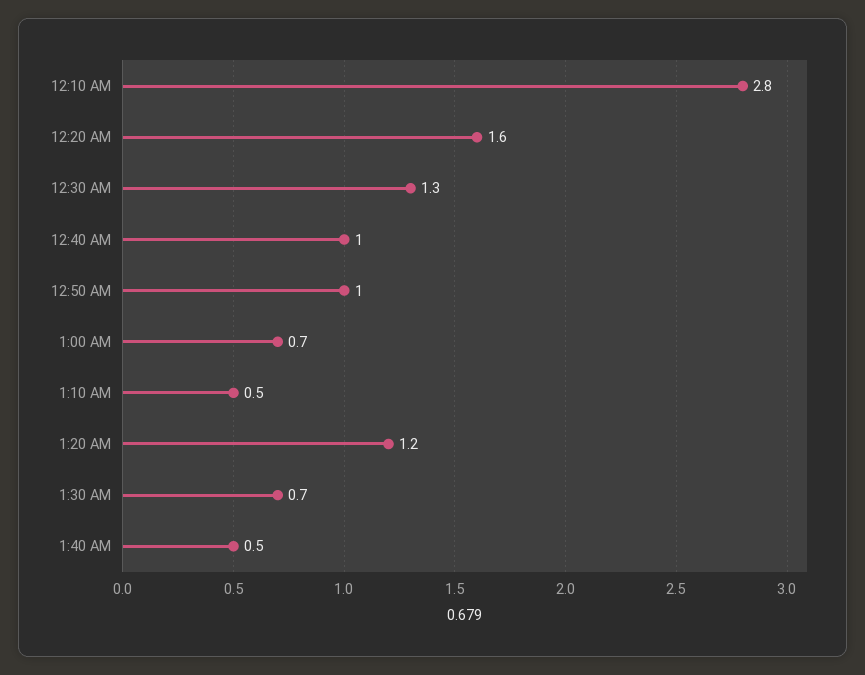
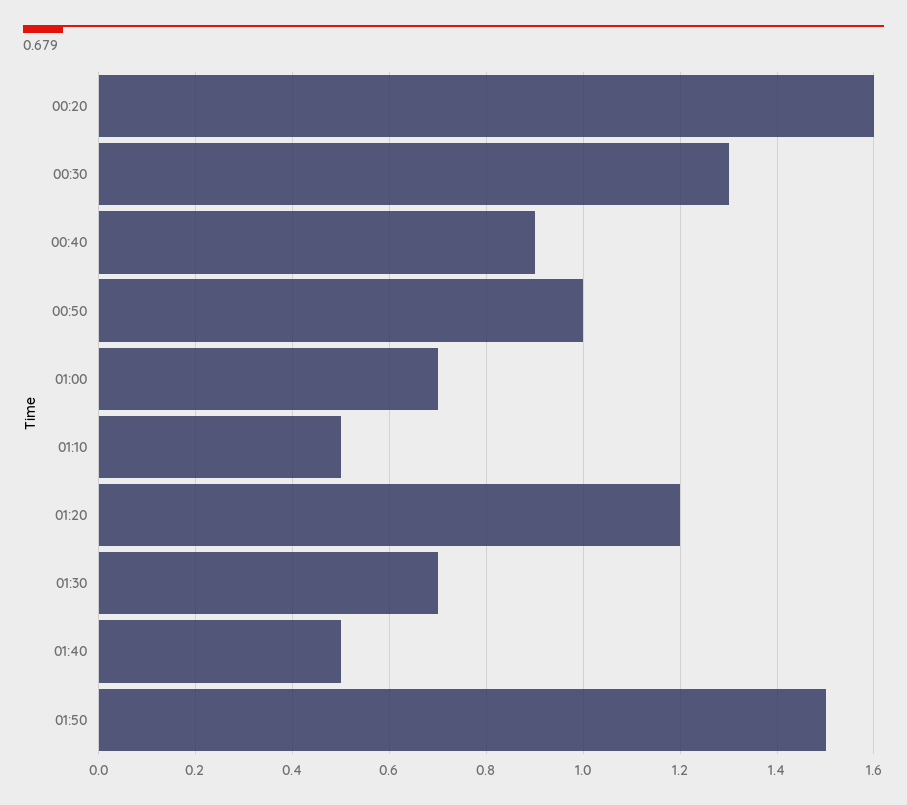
12:10 AM: 2.8 -> none
12:40 AM: 1 -> 0.9
01:50: none -> 1.5

